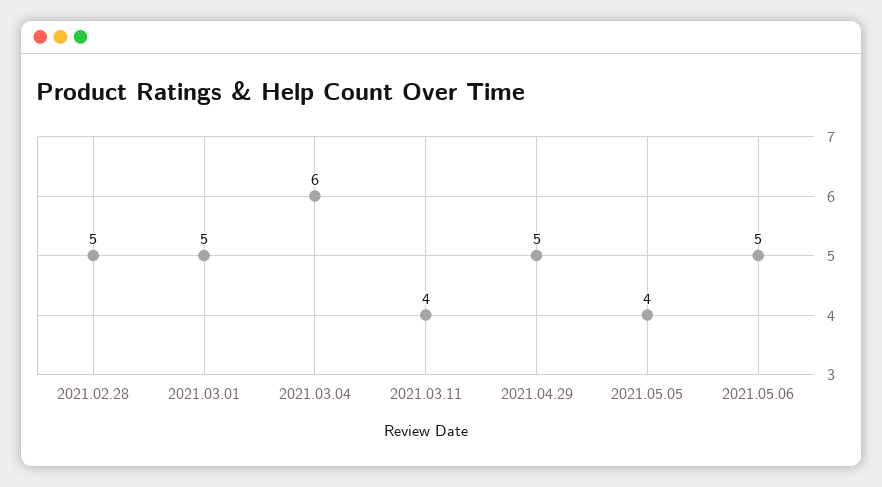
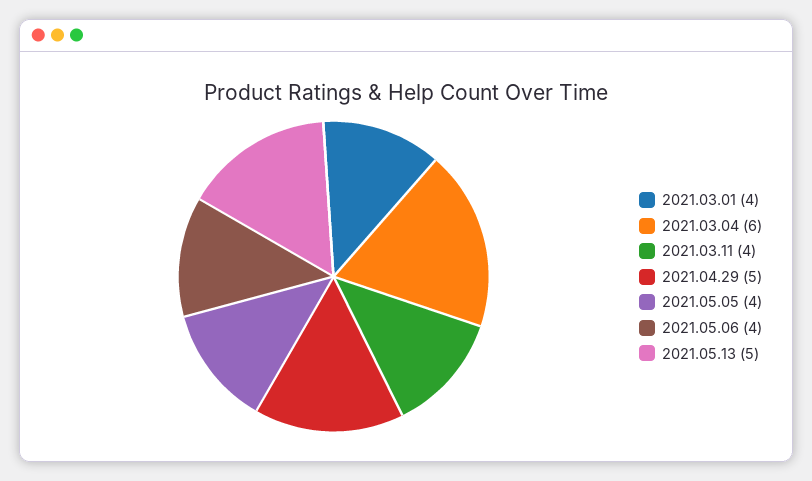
2021.02.28: 5 -> none
2021.03.01: 5 -> 4
2021.05.06: 5 -> 4
2021.05.13: none -> 5

